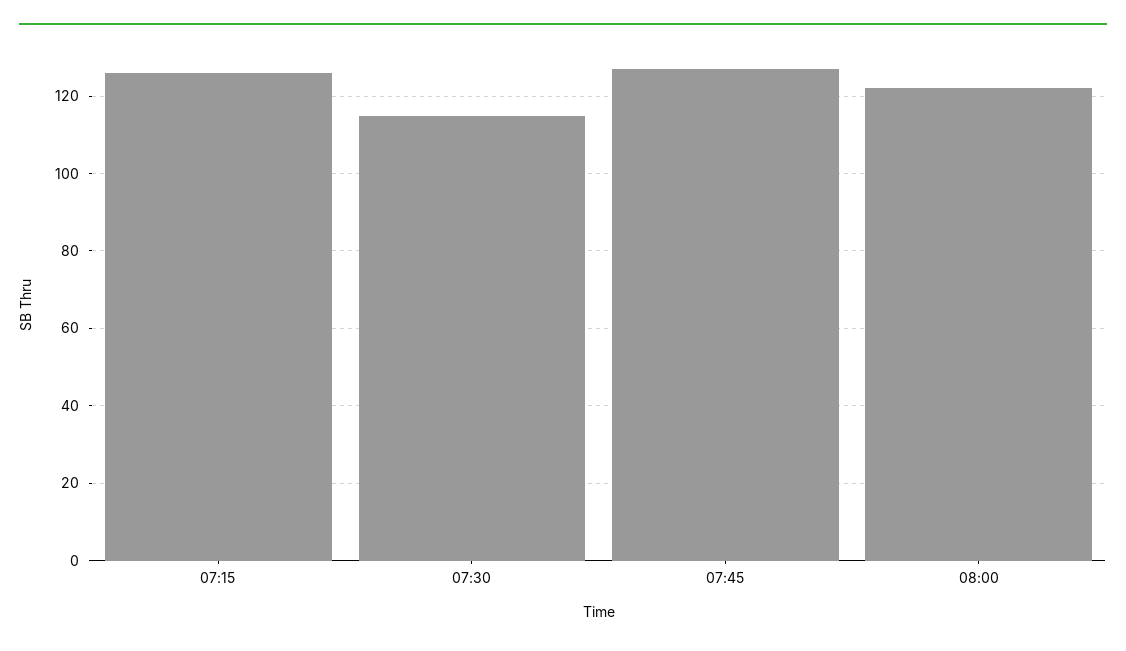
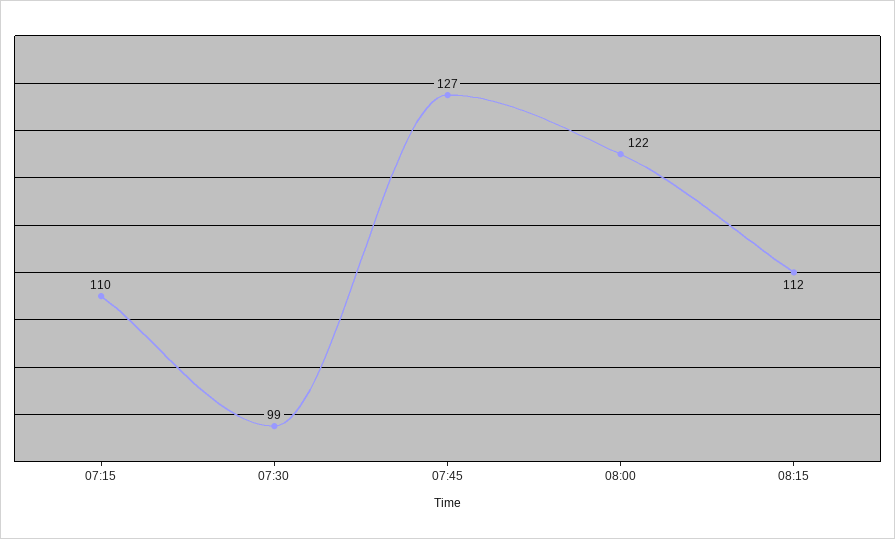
07:15: 125 -> 110
07:30: 115 -> 99
08:15: none -> 112

